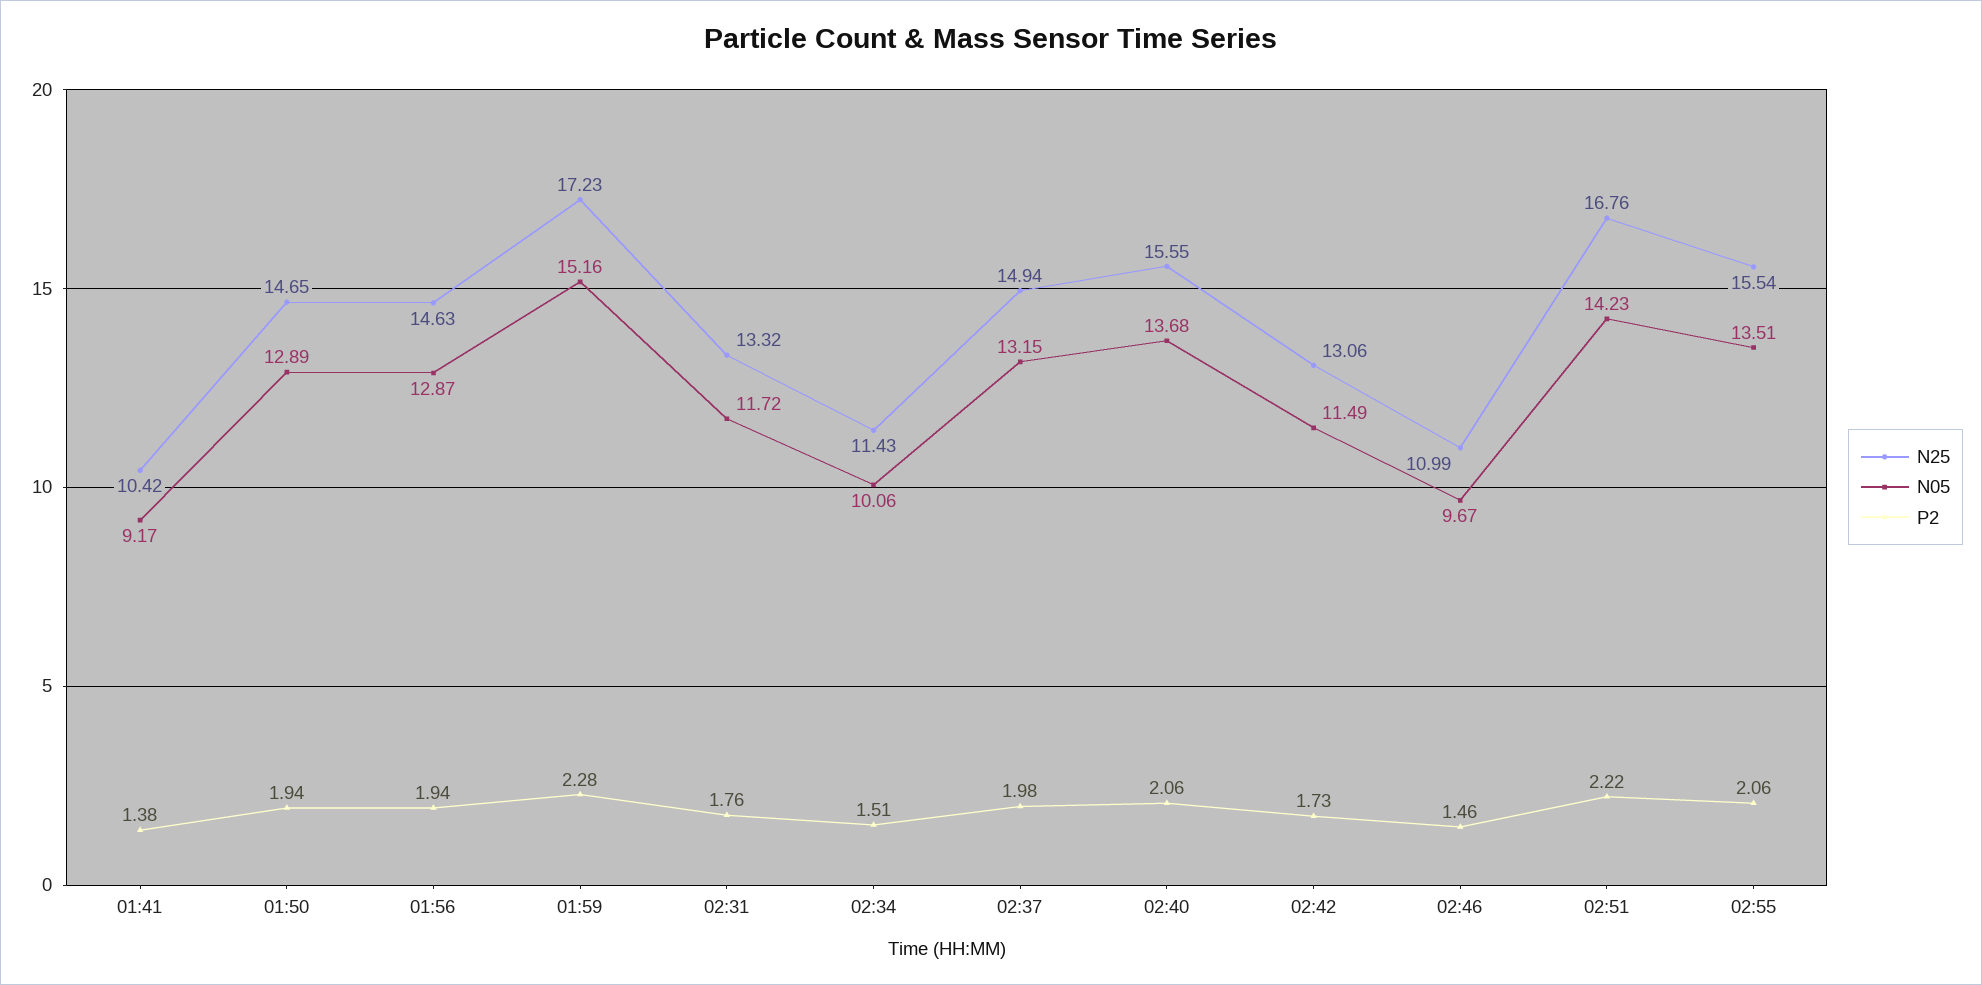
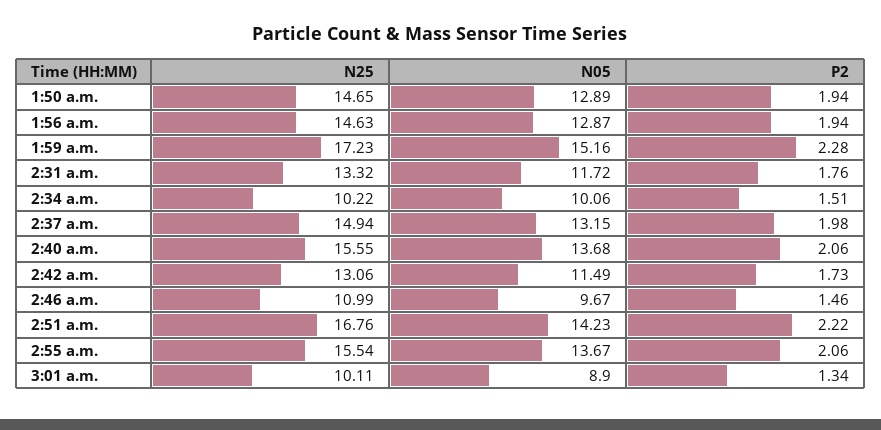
N25, 01:41: 10.42 -> none
N05, 01:41: 9.17 -> none
P2, 01:41: 1.38 -> none
N25, 02:34: 11.43 -> 10.22
N05, 02:55: 13.51 -> 13.67
N25, 3:01 a.m.: none -> 10.11
N05, 3:01 a.m.: none -> 8.9
P2, 3:01 a.m.: none -> 1.34

